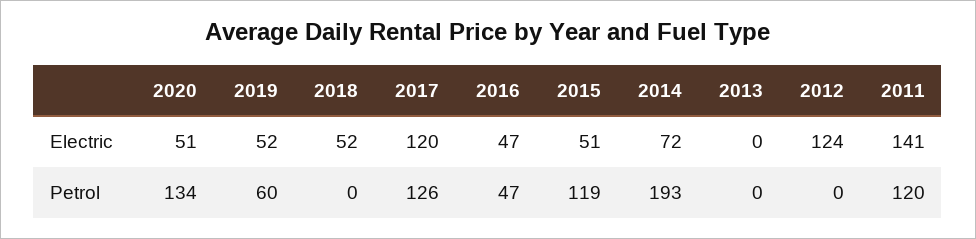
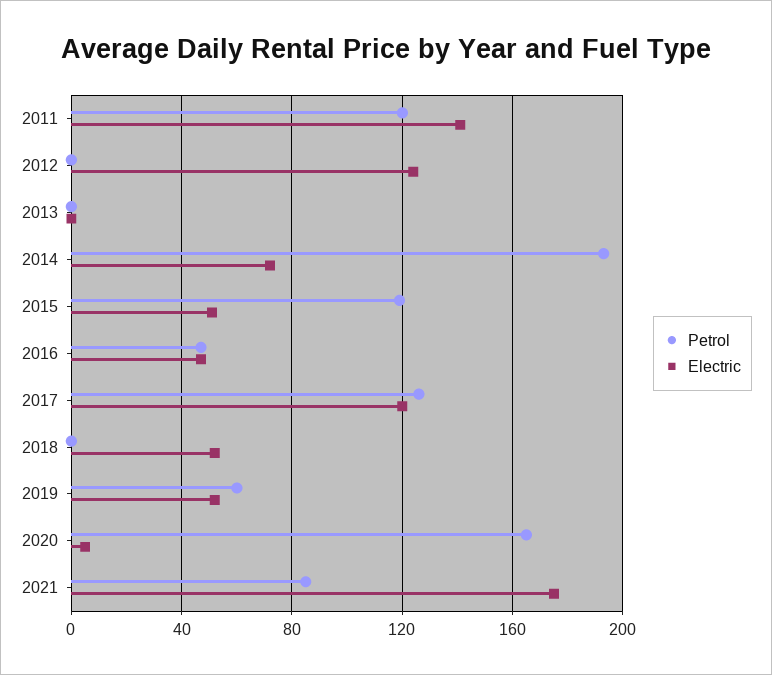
Electric, 2020: 51 -> 5
Petrol, 2020: 134 -> 165
Petrol, 2021: none -> 85
Electric, 2021: none -> 175

